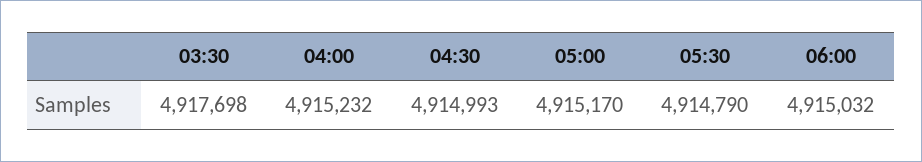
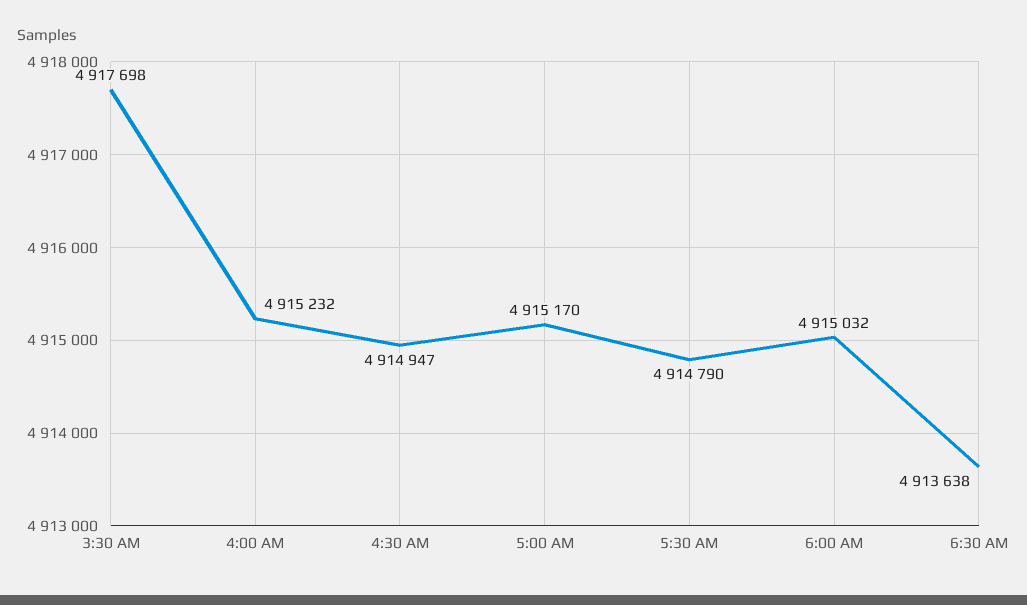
04:30: 4914993 -> 4914947
6:30 AM: none -> 4913638

